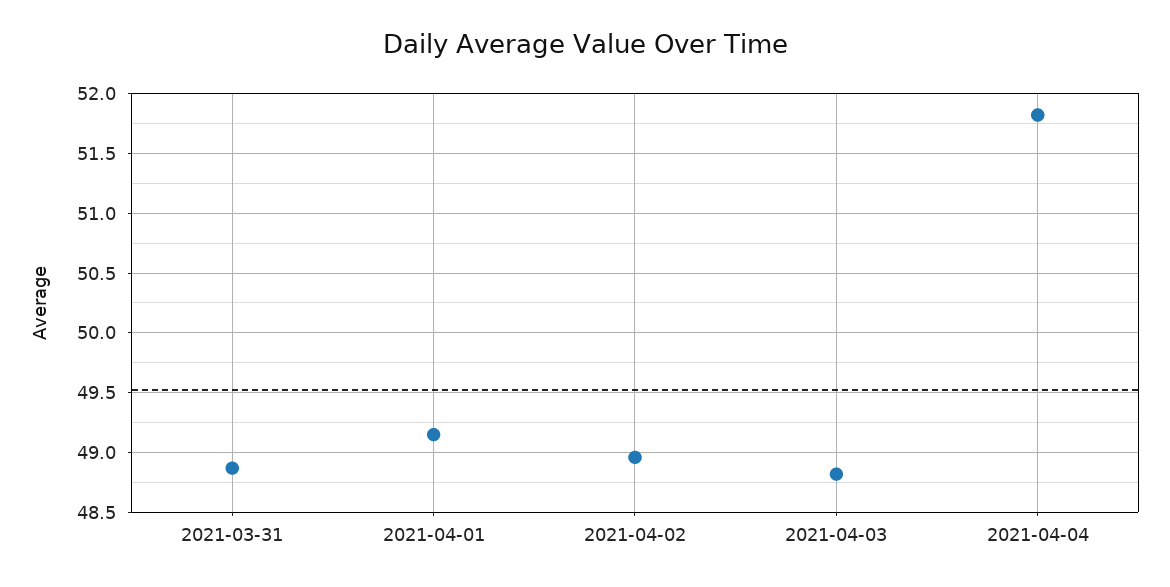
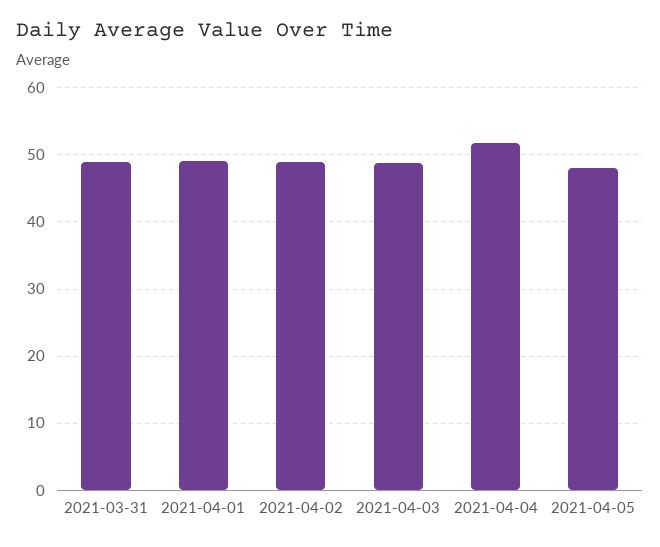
2021-04-05: none -> 48

